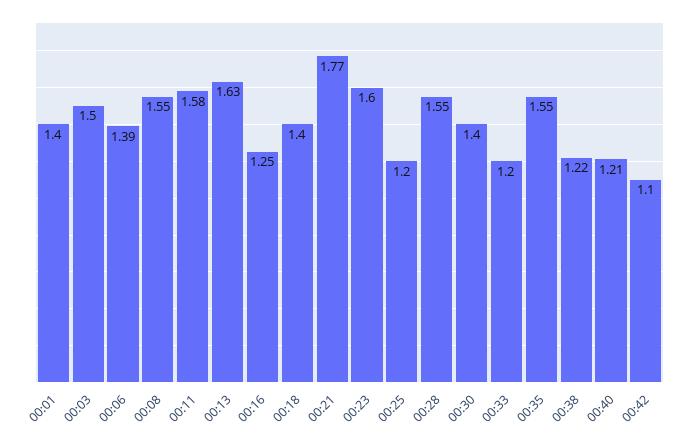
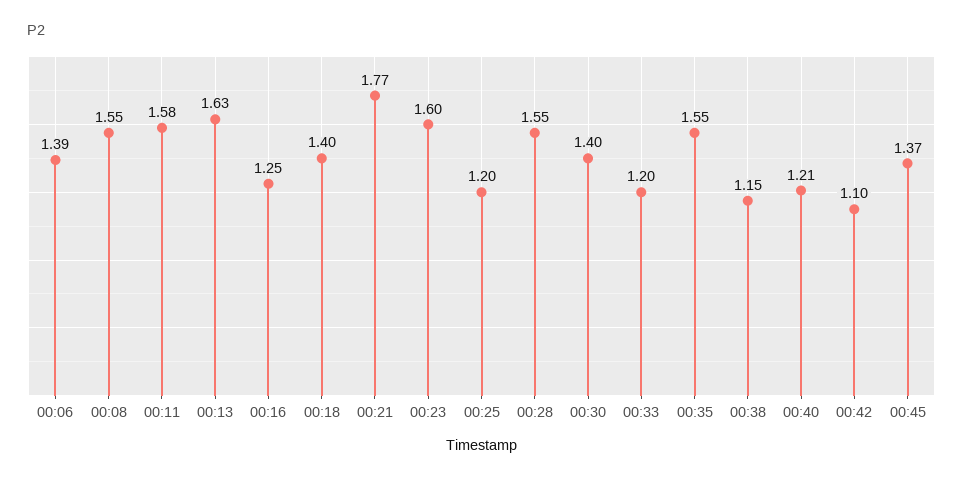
00:01: 1.4 -> none
00:03: 1.5 -> none
00:38: 1.22 -> 1.15
00:45: none -> 1.37

